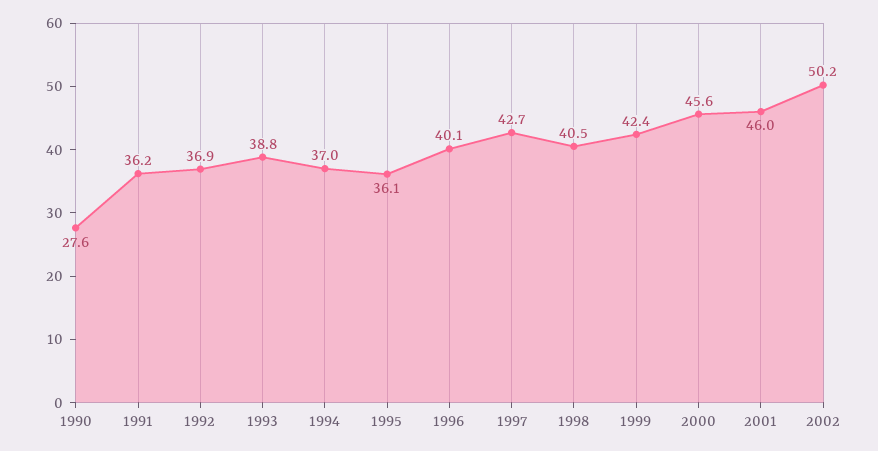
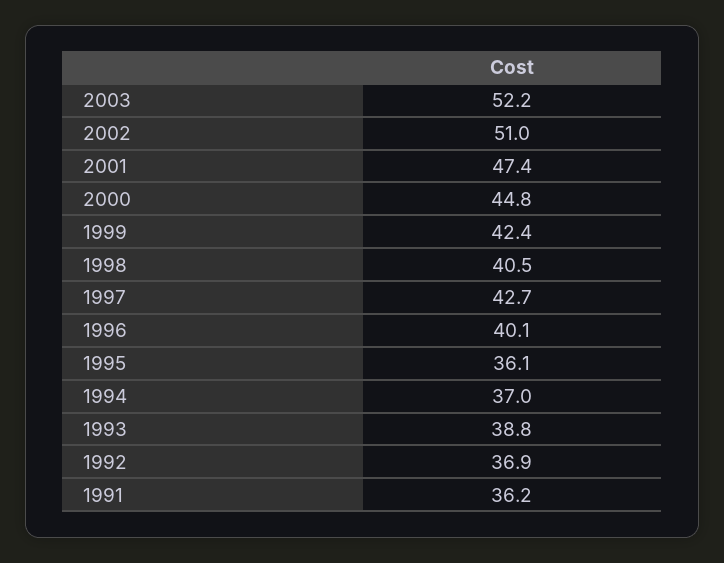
1990: 27.6 -> none
2000: 45.6 -> 44.8
2001: 46 -> 47.4
2002: 50.2 -> 51
2003: none -> 52.2

